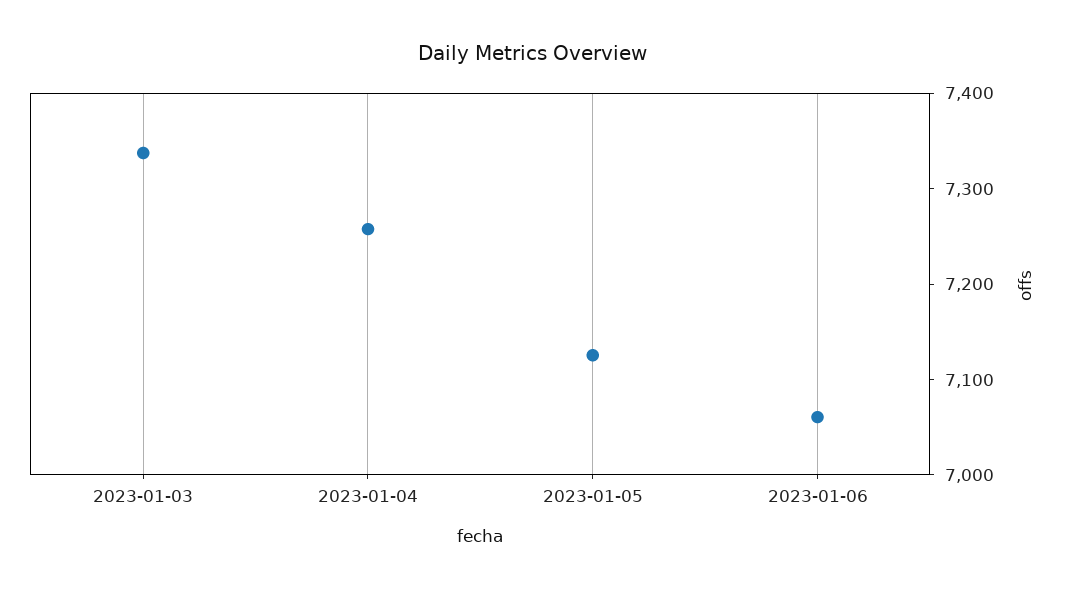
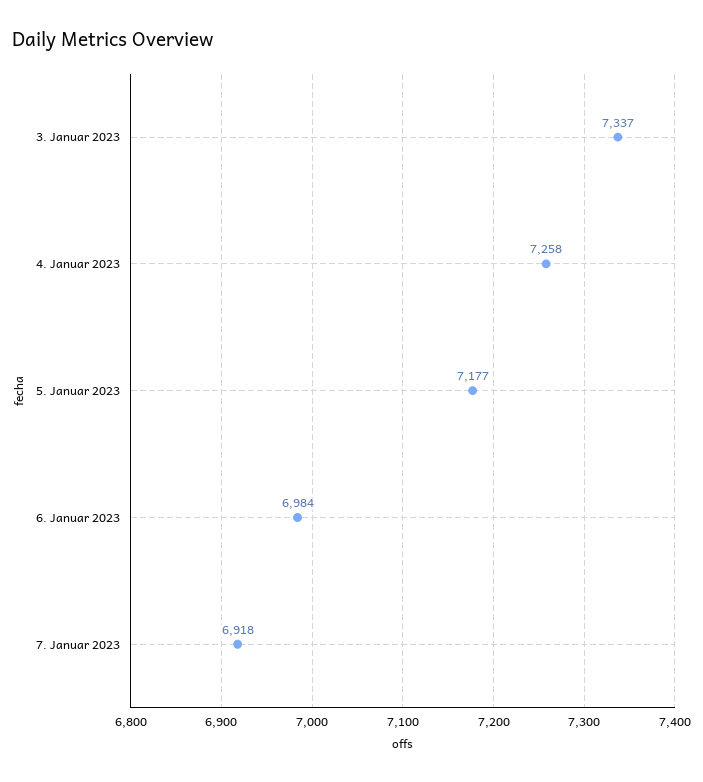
2023-01-05: 7120 -> 7177
2023-01-06: 7060 -> 6984
7. Januar 2023: none -> 6918

